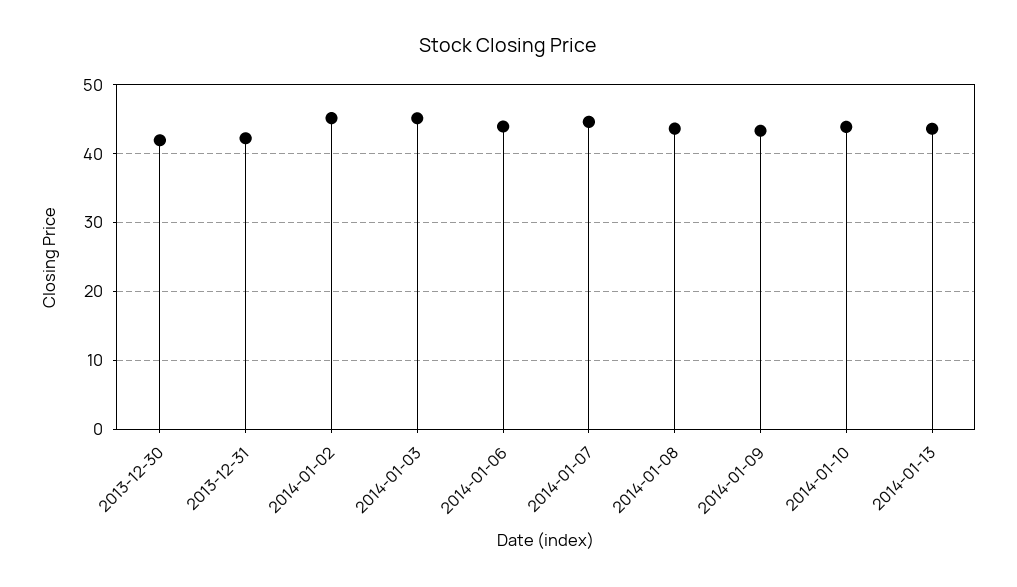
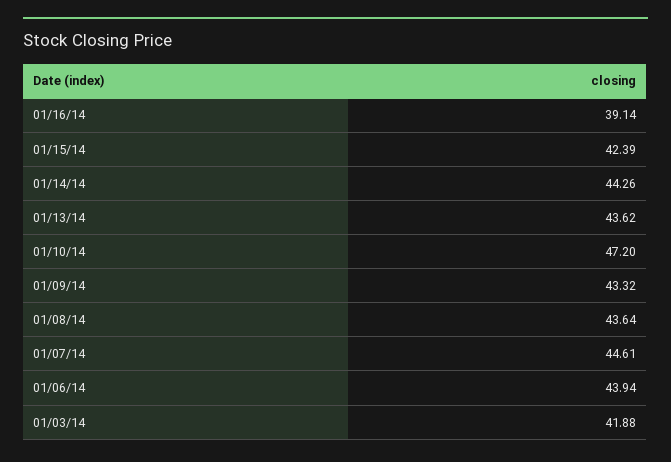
2013-12-30: 42 -> none
2013-12-31: 42 -> none
2014-01-02: 45 -> none
2014-01-03: 45 -> 41.88
2014-01-10: 44 -> 47.2
01/16/14: none -> 39.14
01/15/14: none -> 42.39
01/14/14: none -> 44.26

